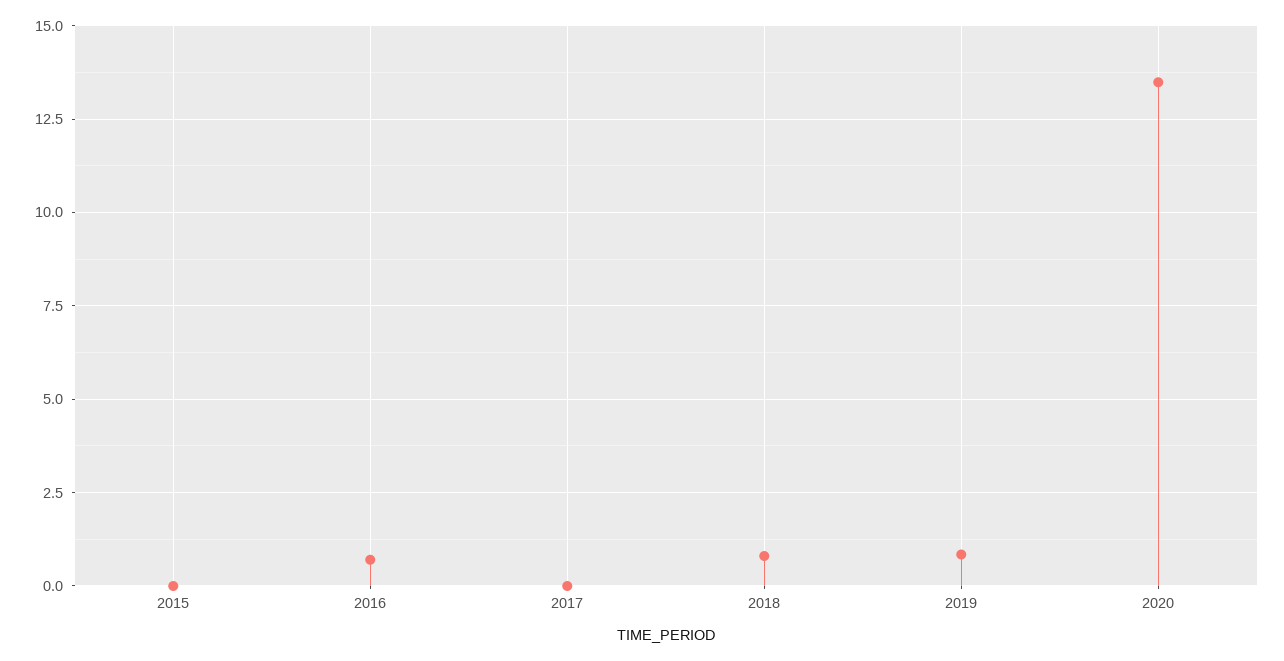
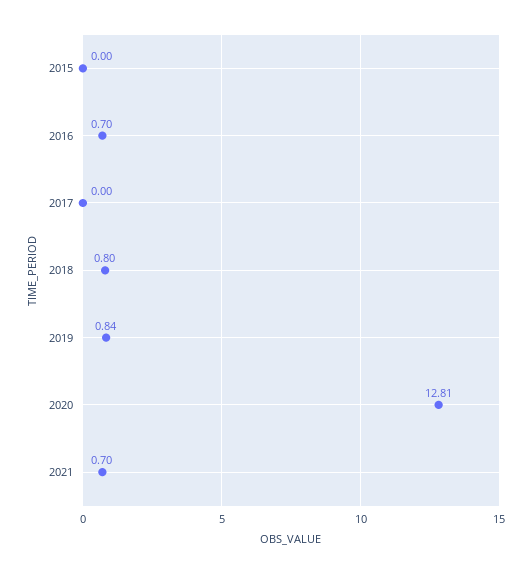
2020: 13.5 -> 12.81
2021: none -> 0.7

